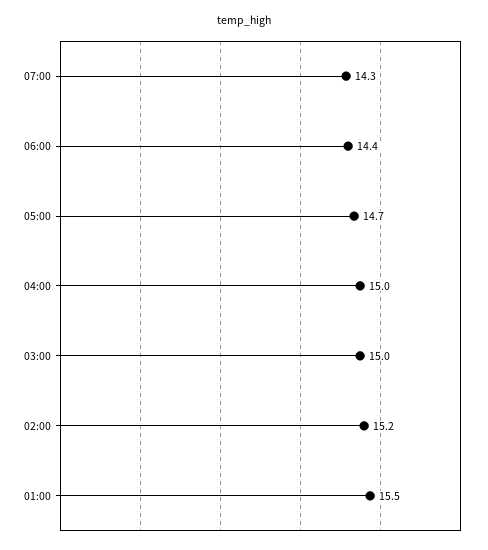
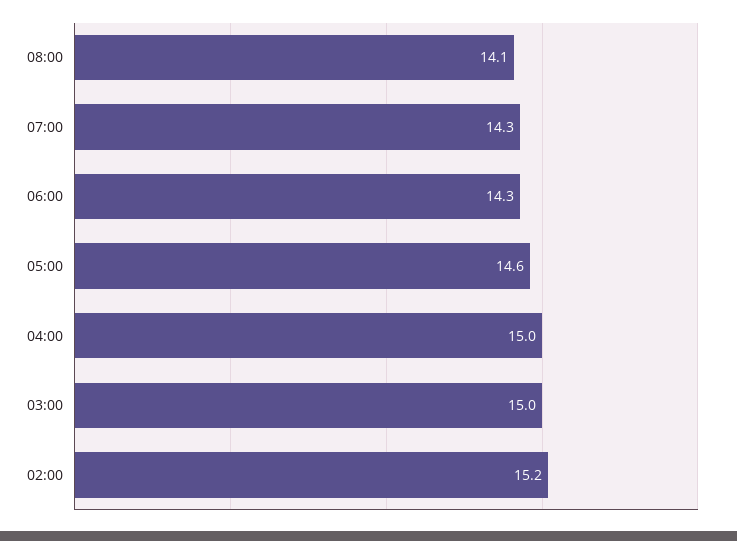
06:00: 14.4 -> 14.3
05:00: 14.7 -> 14.6
01:00: 15.5 -> none
08:00: none -> 14.1

